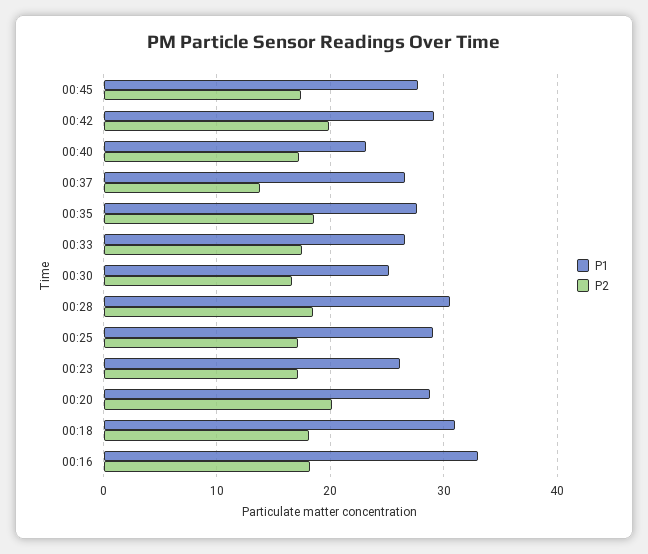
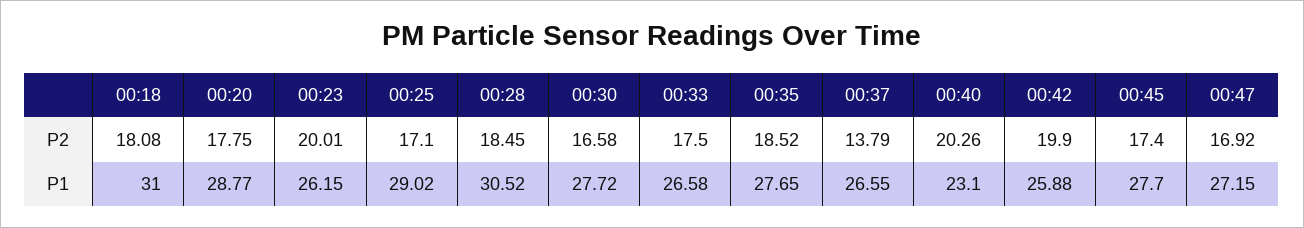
P1, 00:42: 29 -> 25.88
P2, 00:40: 17 -> 20.26
P1, 00:30: 25 -> 27.72
P2, 00:23: 17 -> 20.01
P2, 00:20: 20 -> 17.75
P1, 00:16: 33 -> none
P2, 00:16: 18 -> none
P2, 00:47: none -> 16.92
P1, 00:47: none -> 27.15

